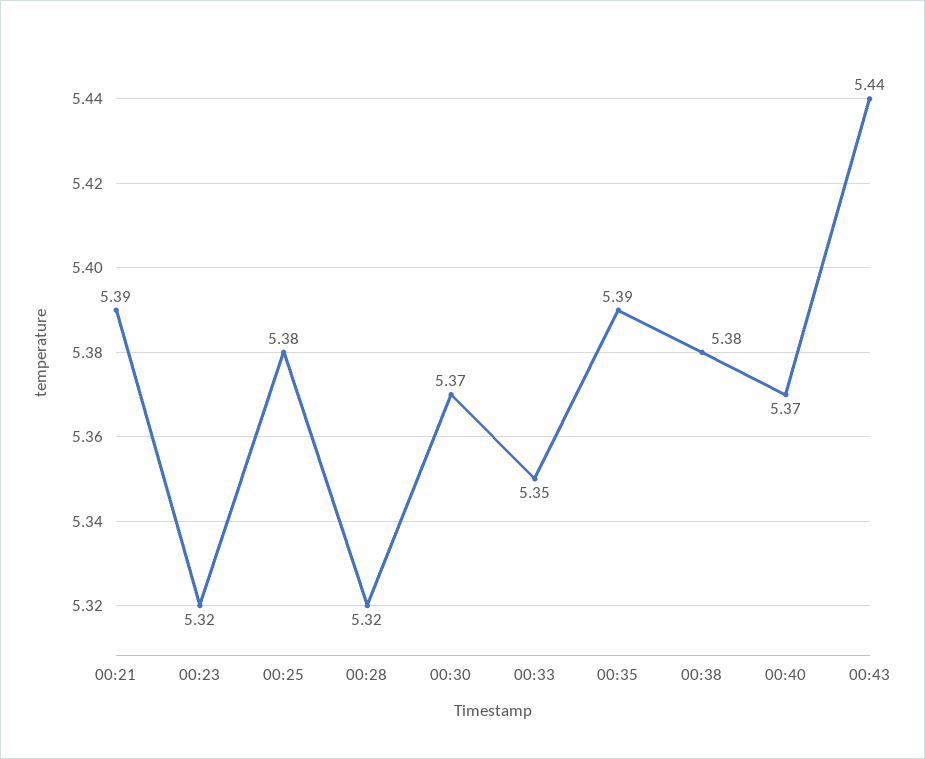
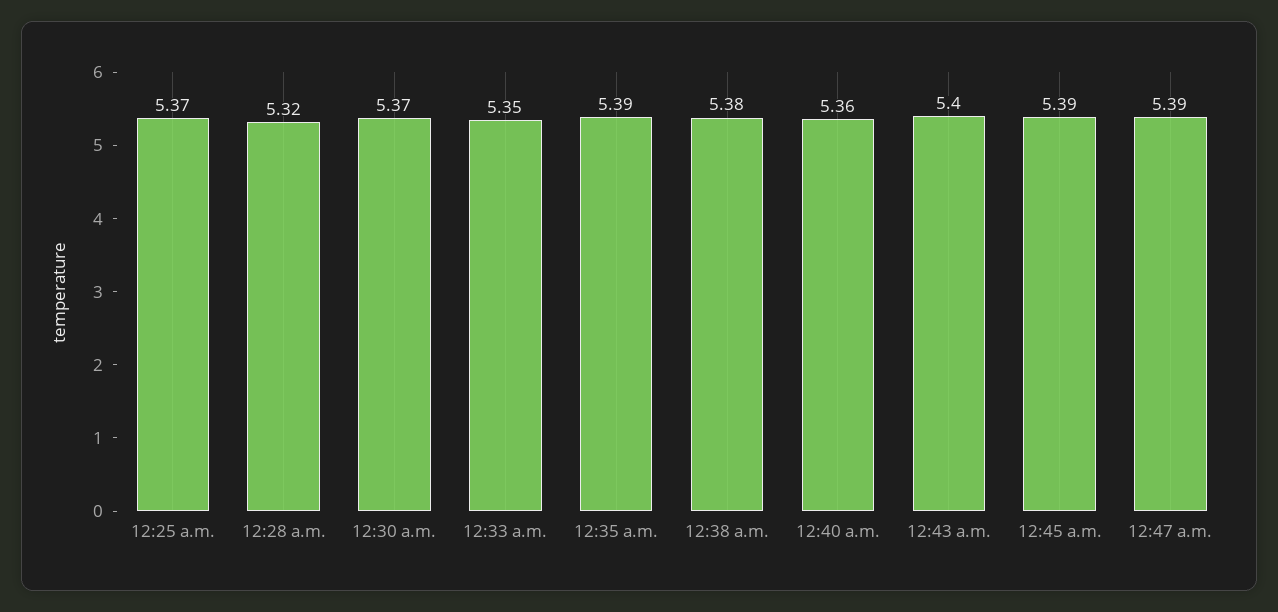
00:21: 5.39 -> none
00:23: 5.32 -> none
00:25: 5.38 -> 5.37
00:40: 5.37 -> 5.36
00:43: 5.44 -> 5.4
12:45 a.m.: none -> 5.39
12:47 a.m.: none -> 5.39

